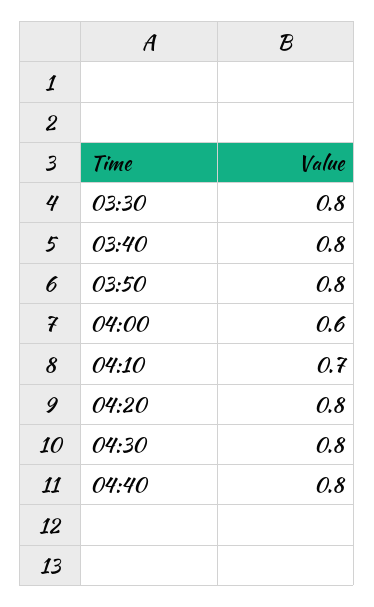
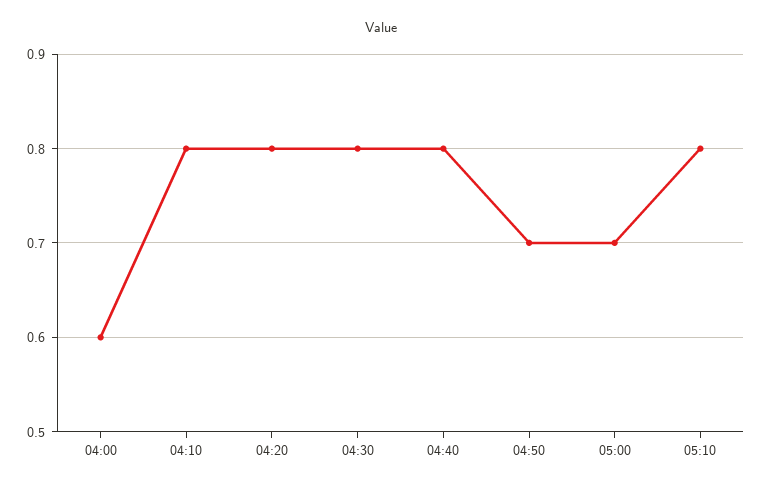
03:30: 0.8 -> none
03:40: 0.8 -> none
03:50: 0.8 -> none
04:10: 0.7 -> 0.8
04:50: none -> 0.7
05:00: none -> 0.7
05:10: none -> 0.8

